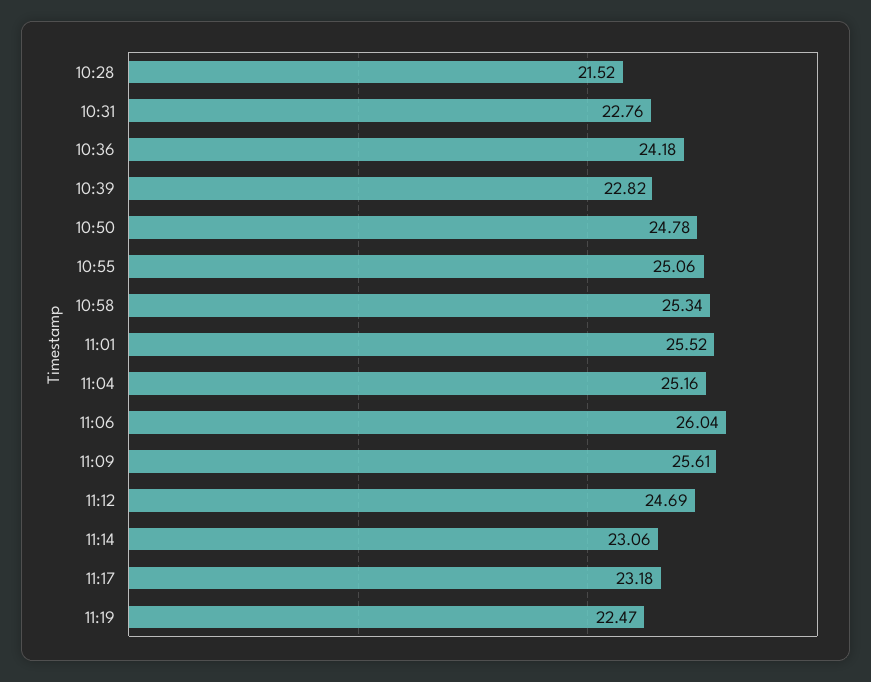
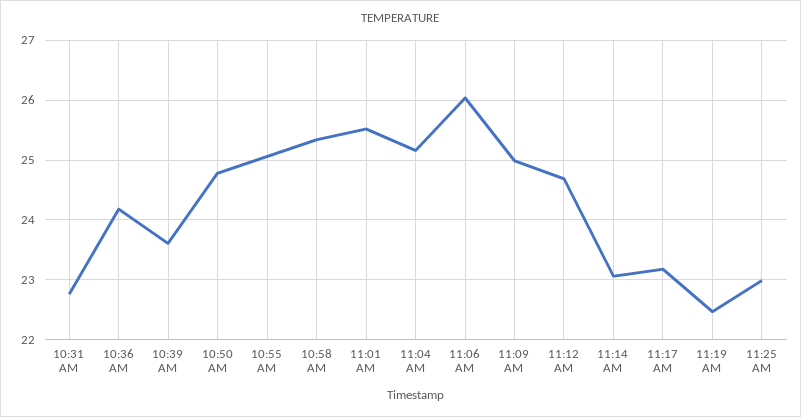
10:28: 21.52 -> none
10:39: 22.82 -> 23.6
11:09: 25.61 -> 25
11:25 AM: none -> 23

